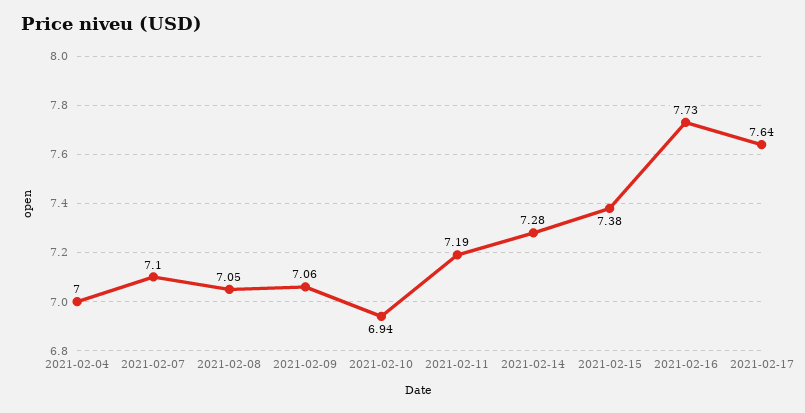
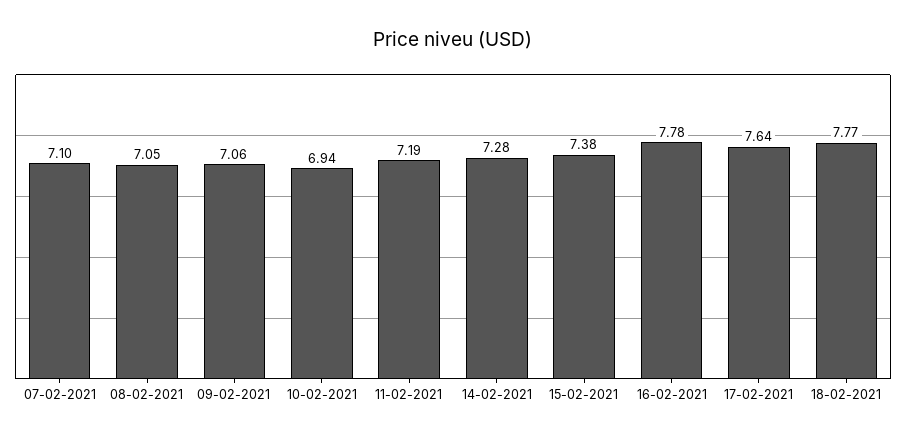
2021-02-04: 7 -> none
2021-02-16: 7.73 -> 7.78
18-02-2021: none -> 7.77

